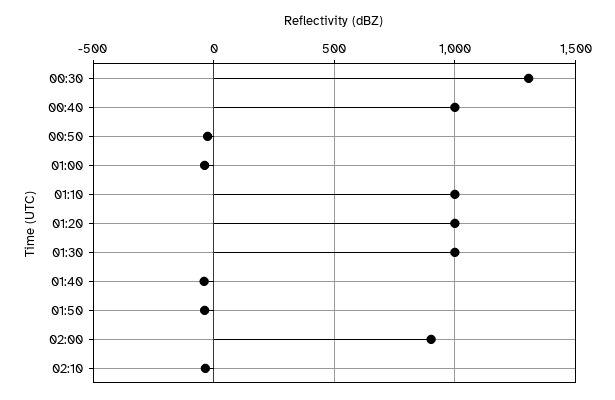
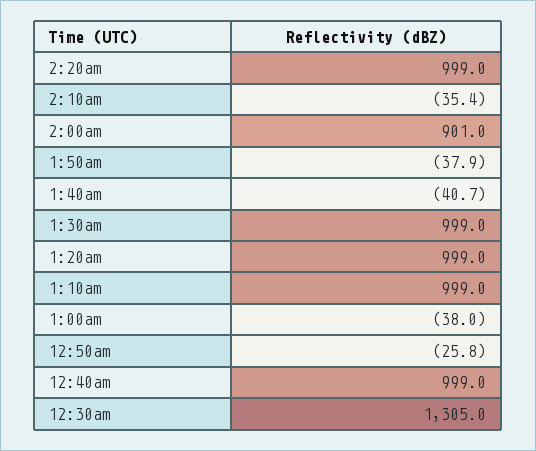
2:20am: none -> 999

